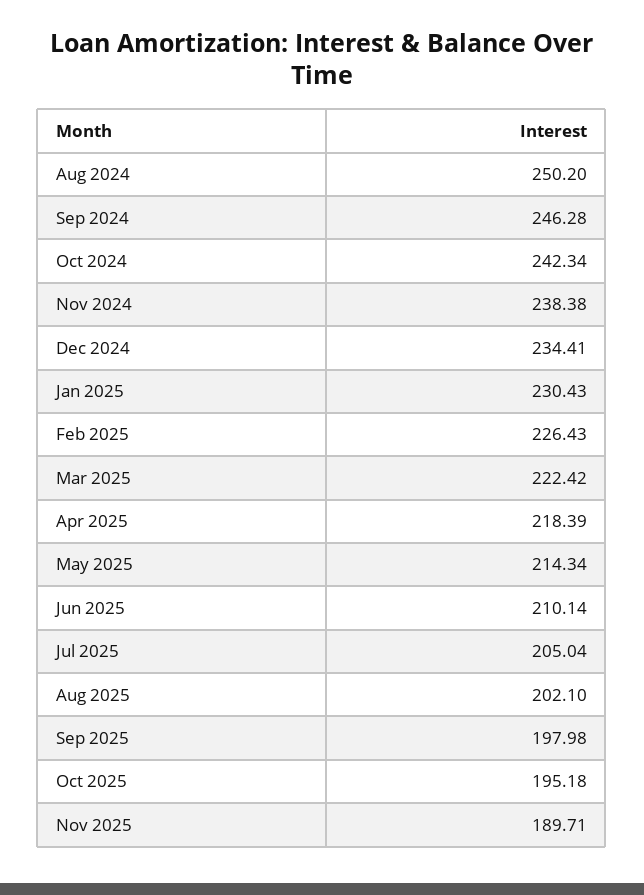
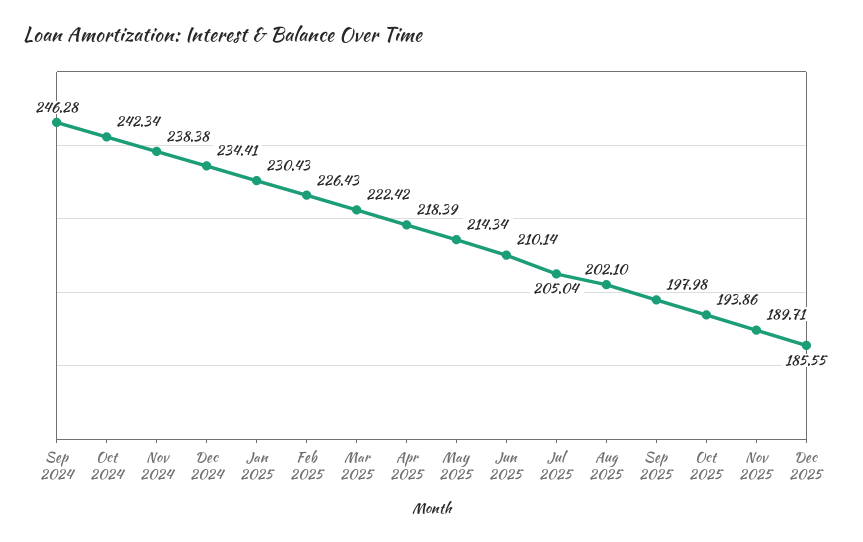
Aug 2024: 250.2 -> none
Oct 2025: 195.18 -> 193.86
Dec 2025: none -> 185.55

